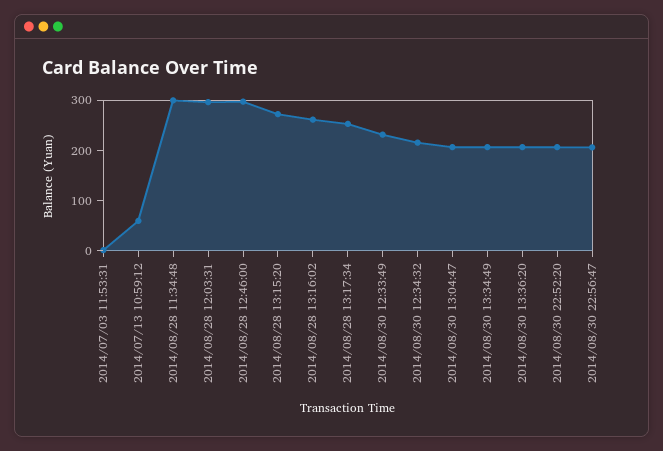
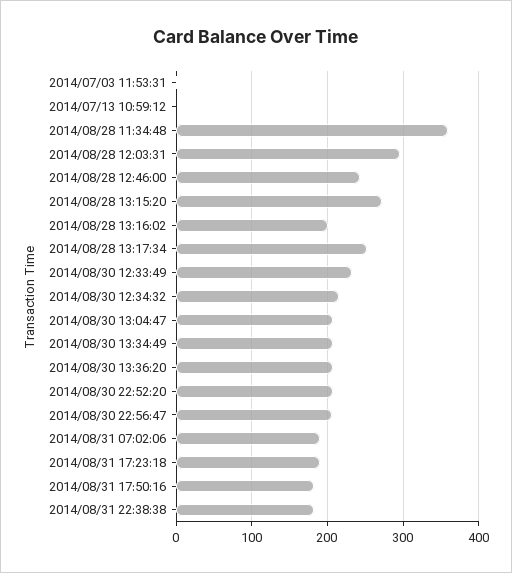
2014/07/13 10:59:12: 60 -> 0
2014/08/28 11:34:48: 300 -> 360
2014/08/28 12:46:00: 300 -> 240
2014/08/28 13:16:02: 260 -> 200
2014/08/31 07:02:06: none -> 190
2014/08/31 17:23:18: none -> 190
2014/08/31 17:50:16: none -> 180
2014/08/31 22:38:38: none -> 180

